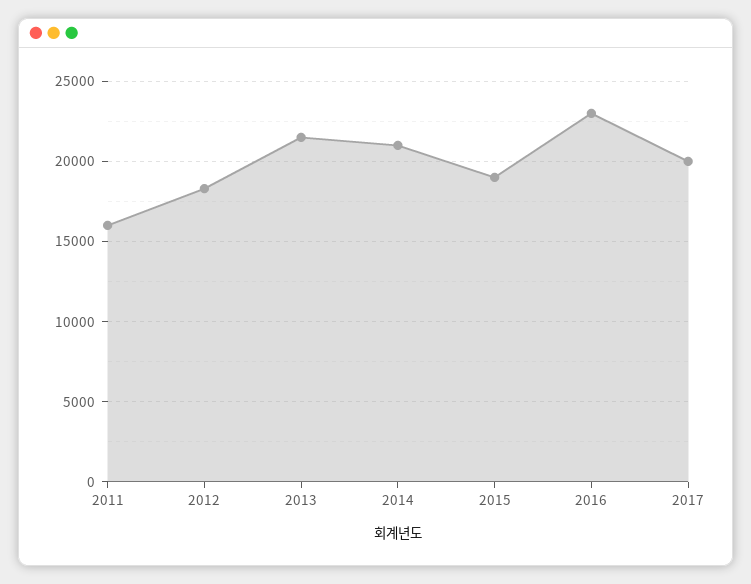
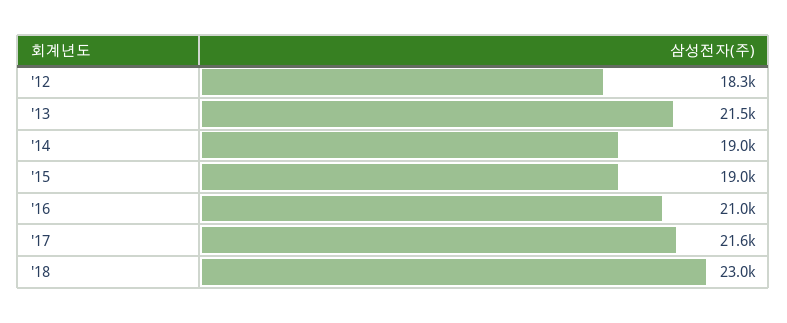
2011: 16000 -> none
2014: 21000 -> 19000
2016: 23000 -> 21000
2017: 20000 -> 21600
'18: none -> 23000

